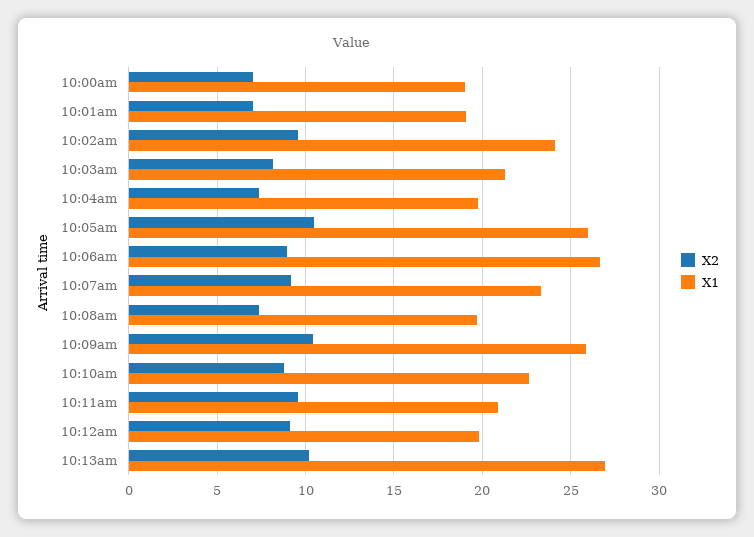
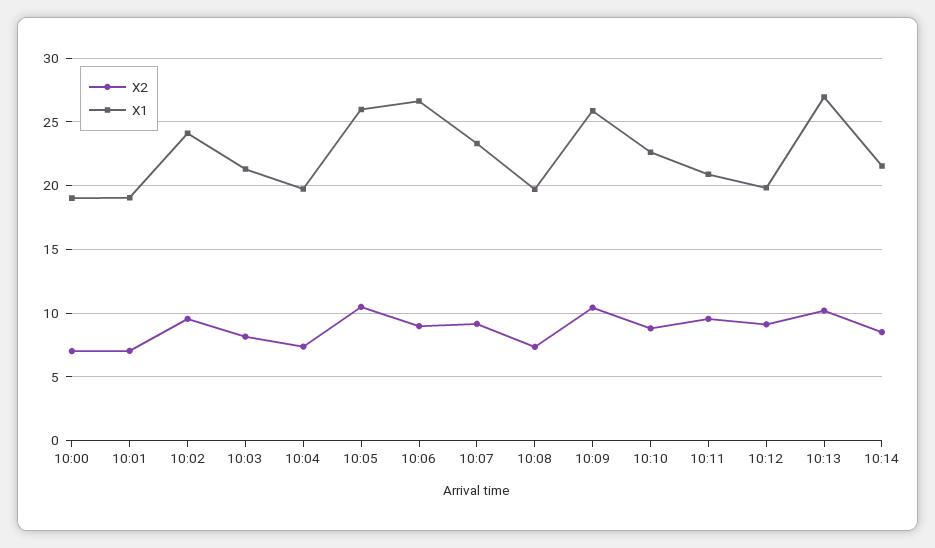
X2, 10:14: none -> 8.5
X1, 10:14: none -> 21.5

